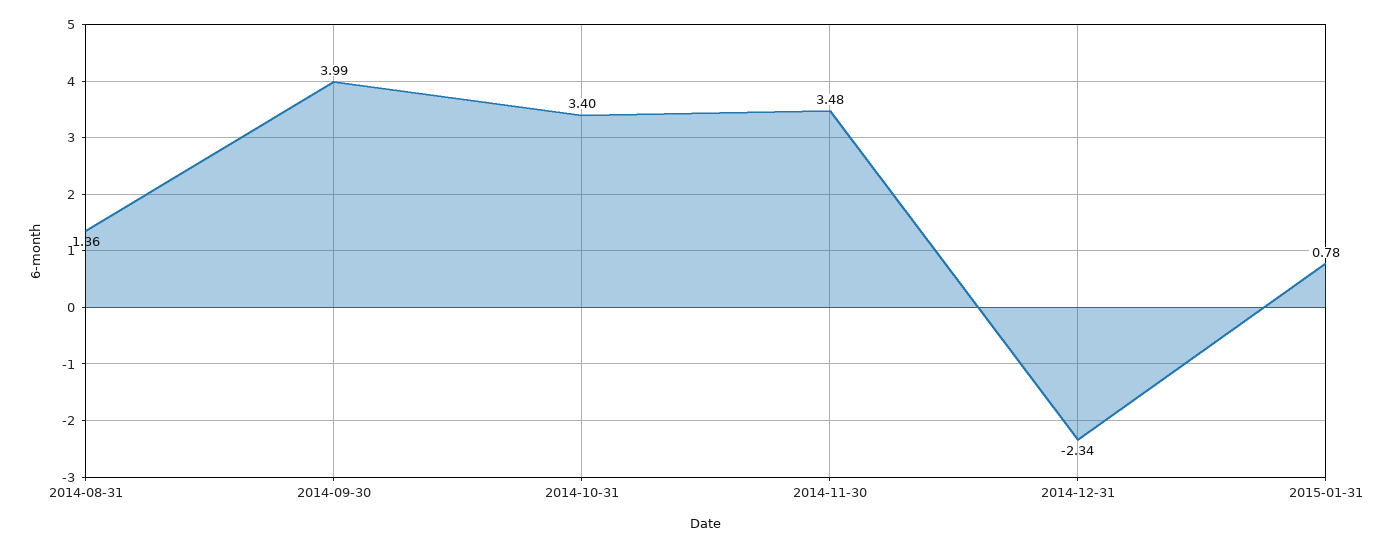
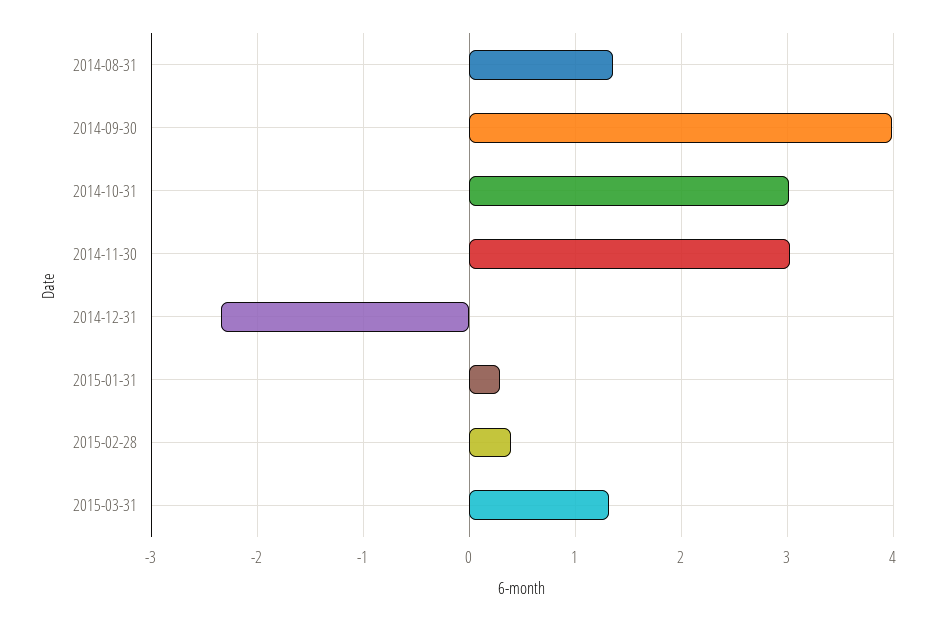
2014-10-31: 3.4 -> 3
2014-11-30: 3.48 -> 3
2015-01-31: 0.78 -> 0.3
2015-02-28: none -> 0.4
2015-03-31: none -> 1.3

